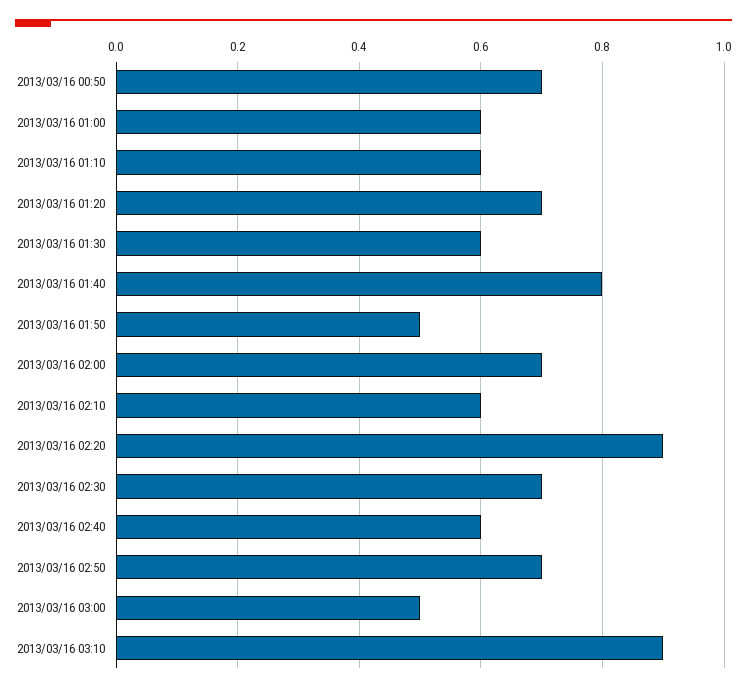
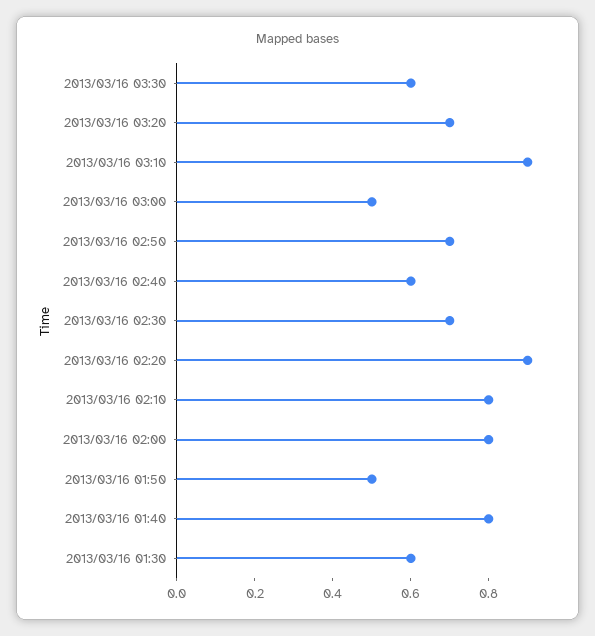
2013/03/16 00:50: 0.7 -> none
2013/03/16 01:00: 0.6 -> none
2013/03/16 01:10: 0.6 -> none
2013/03/16 01:20: 0.7 -> none
2013/03/16 02:00: 0.7 -> 0.8
2013/03/16 02:10: 0.6 -> 0.8
2013/03/16 03:30: none -> 0.6
2013/03/16 03:20: none -> 0.7

